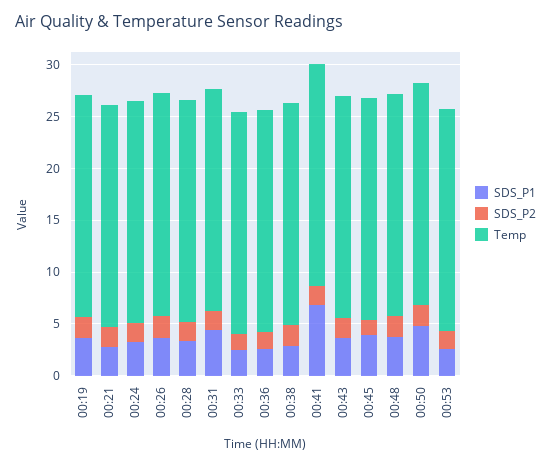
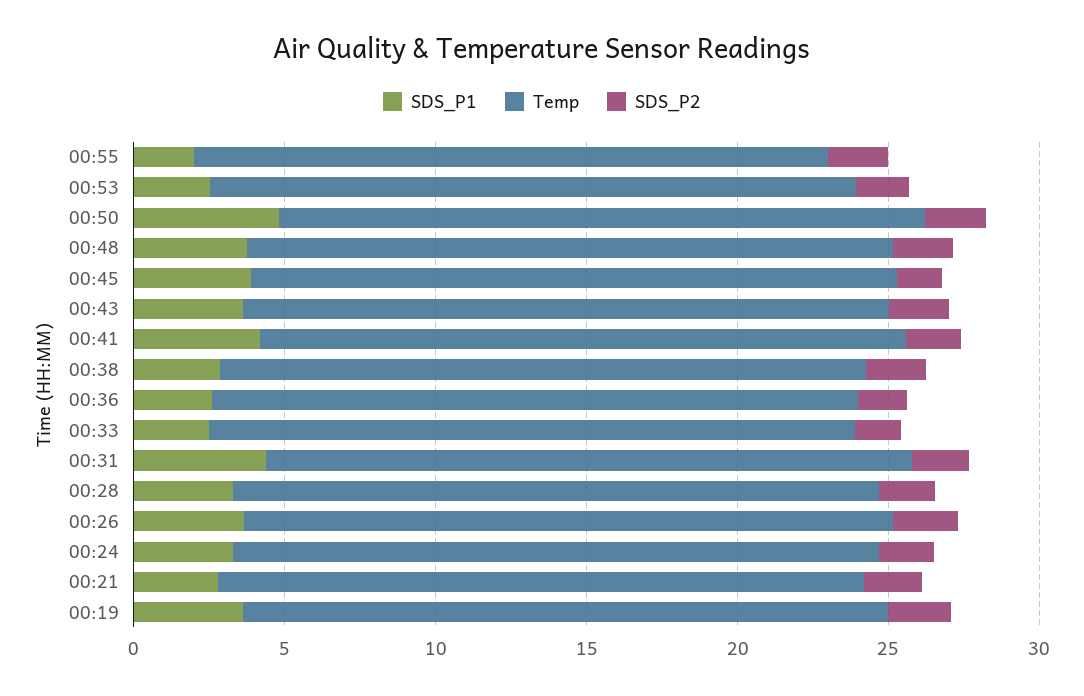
SDS_P1, 00:41: 7 -> 4
SDS_P1, 00:55: none -> 2
Temp, 00:55: none -> 21
SDS_P2, 00:55: none -> 2

